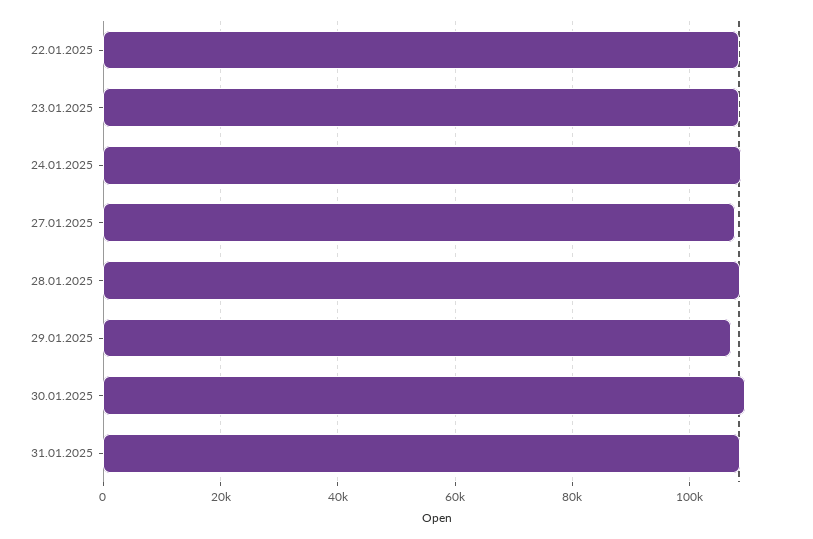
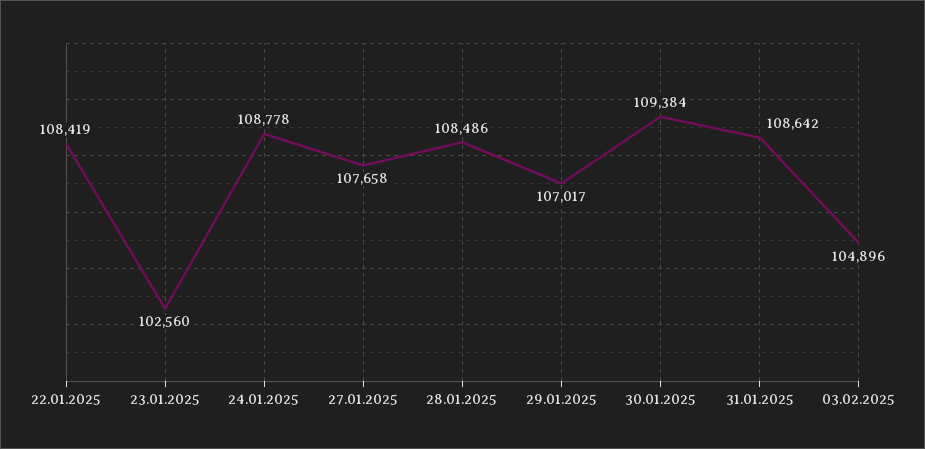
23.01.2025: 108000 -> 102560
03.02.2025: none -> 104896

